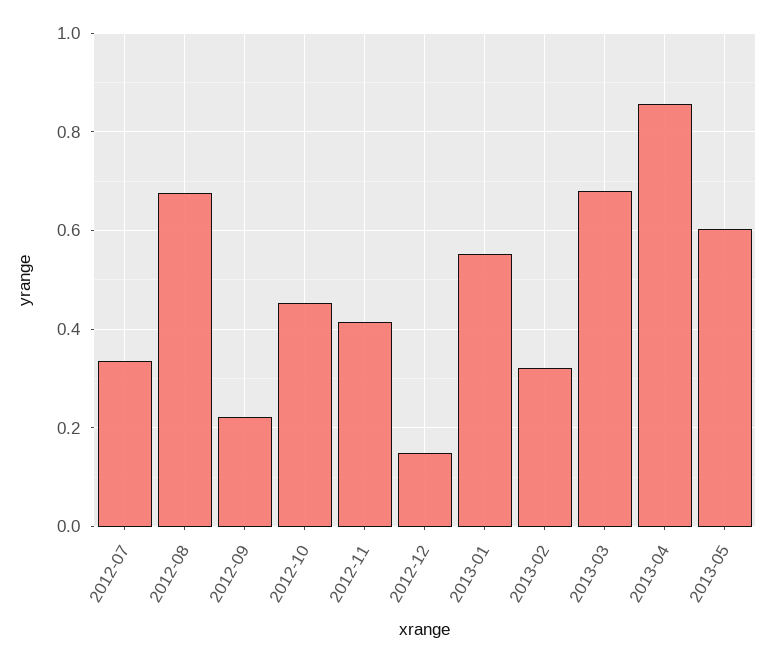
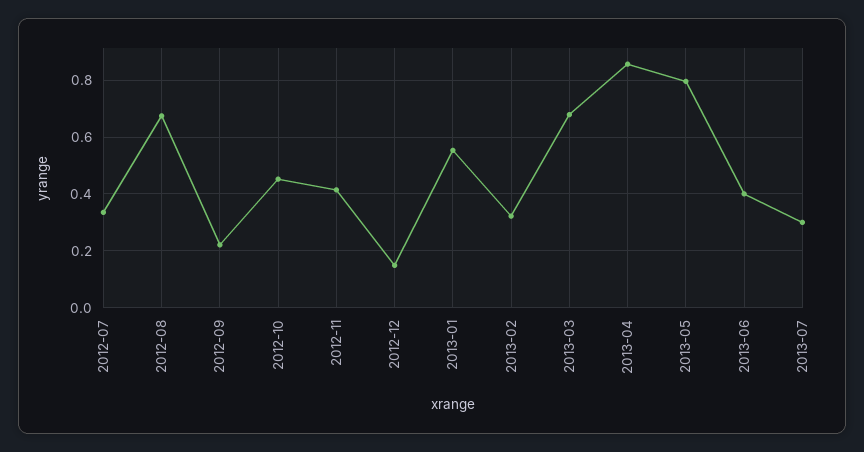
2013-05: 0.6 -> 0.8
2013-06: none -> 0.4
2013-07: none -> 0.3

